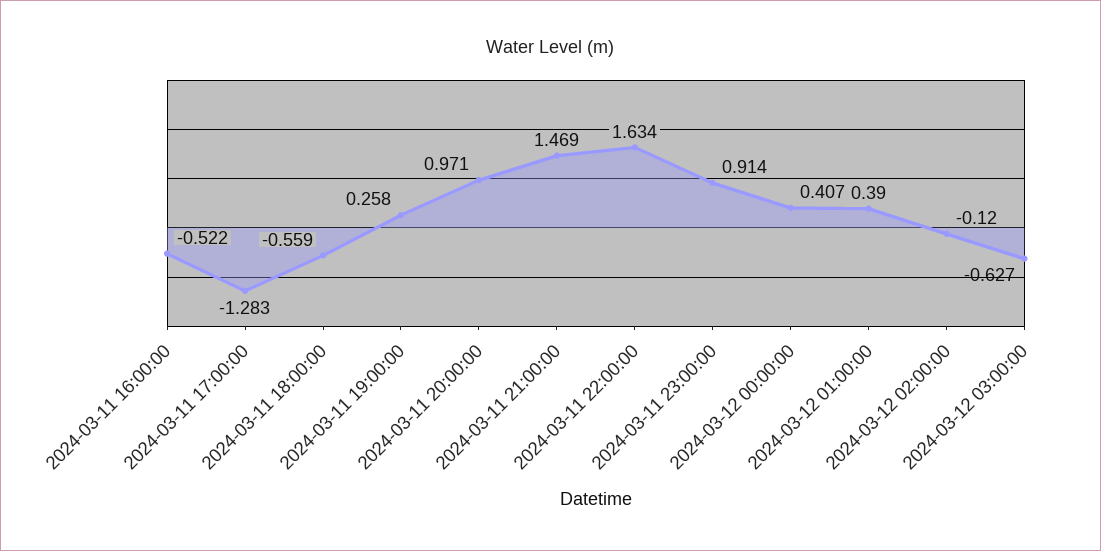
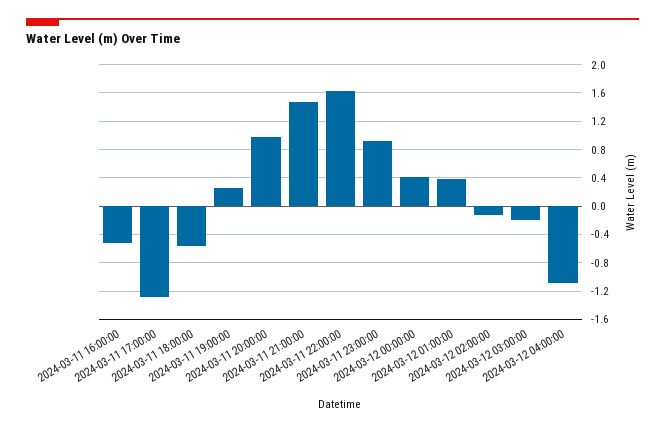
2024-03-12 03:00:00: -0.627 -> -0.2
2024-03-12 04:00:00: none -> -1.1

